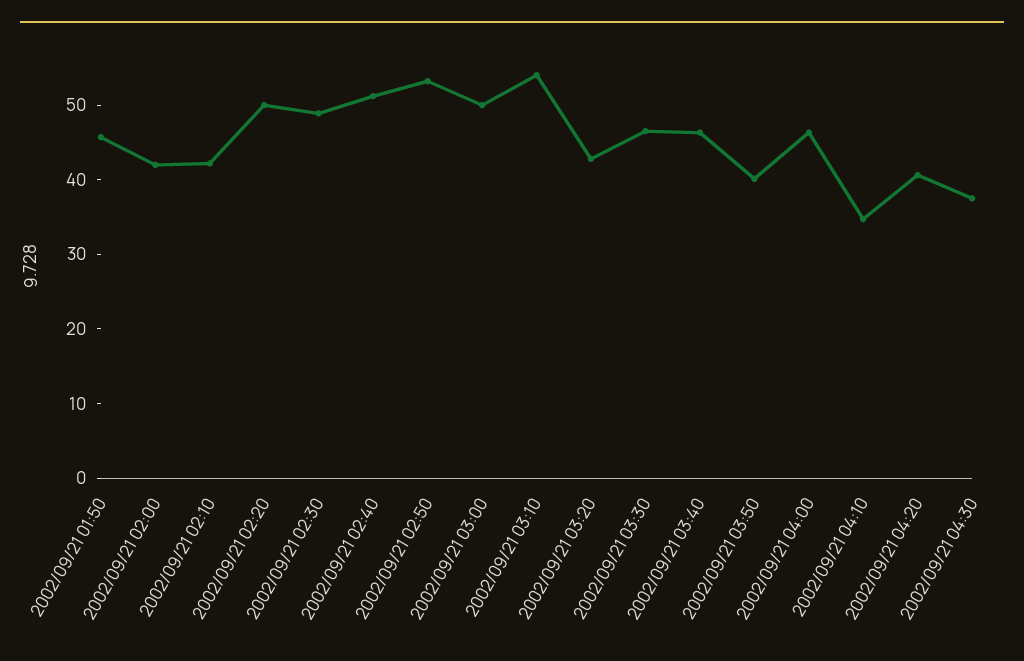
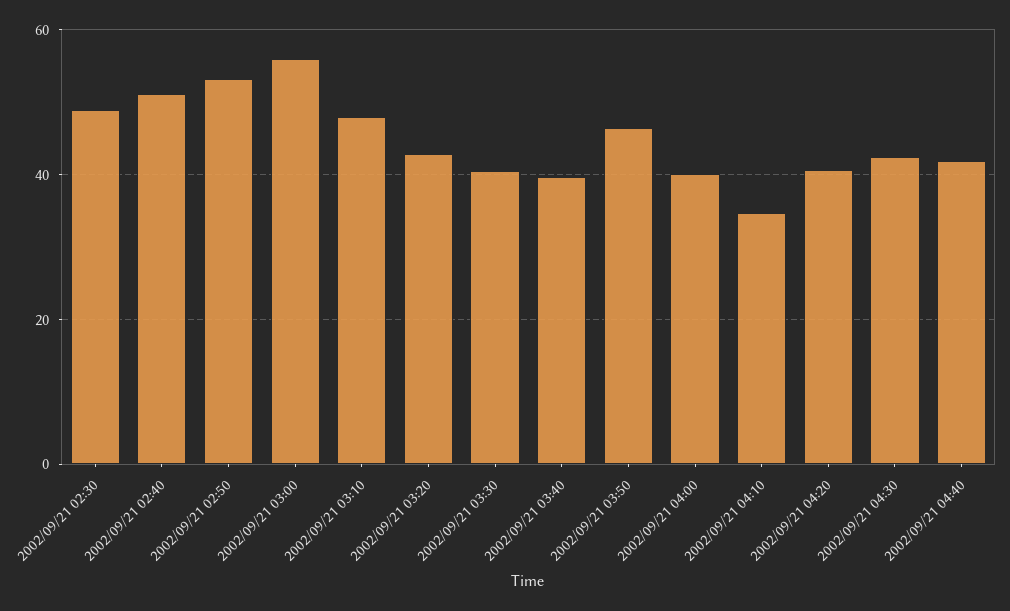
2002/09/21 01:50: 46 -> none
2002/09/21 02:00: 42 -> none
2002/09/21 02:10: 42 -> none
2002/09/21 02:20: 50 -> none
2002/09/21 03:00: 50 -> 56
2002/09/21 03:10: 54 -> 48
2002/09/21 03:30: 46 -> 40
2002/09/21 03:40: 46 -> 40
2002/09/21 03:50: 40 -> 46
2002/09/21 04:00: 46 -> 40
2002/09/21 04:30: 38 -> 42
2002/09/21 04:40: none -> 42

